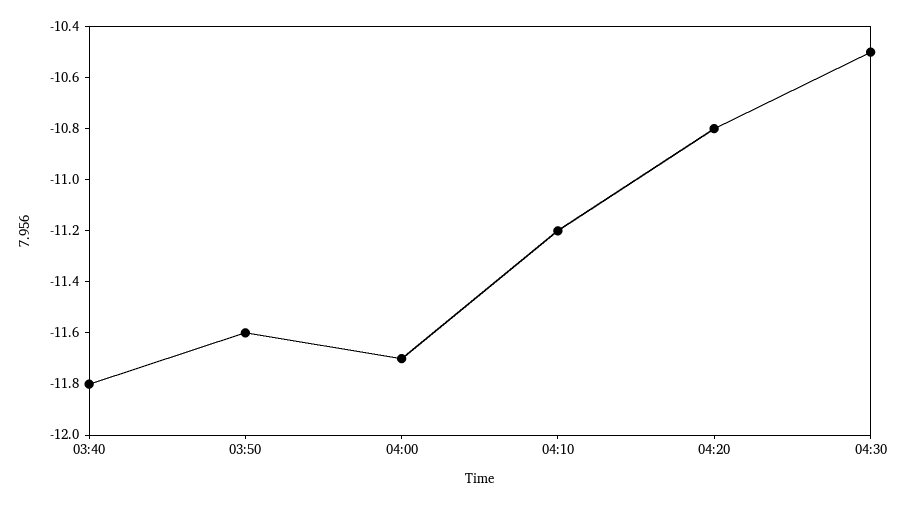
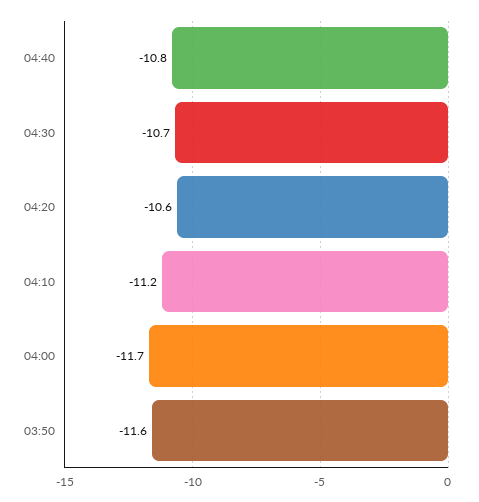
03:40: -11.8 -> none
04:20: -10.8 -> -10.6
04:30: -10.5 -> -10.7
04:40: none -> -10.8

